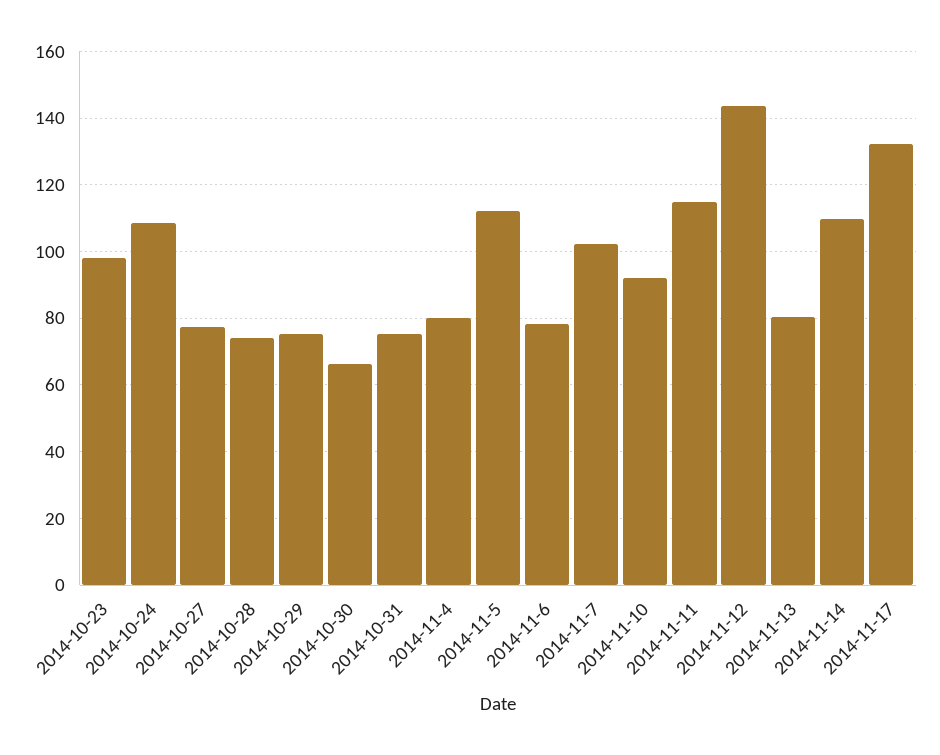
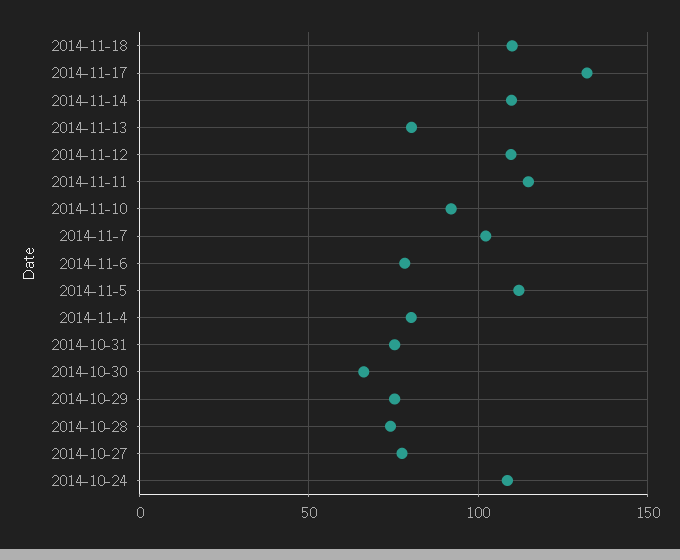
2014-10-23: 98 -> none
2014-11-12: 144 -> 110
2014-11-18: none -> 110

